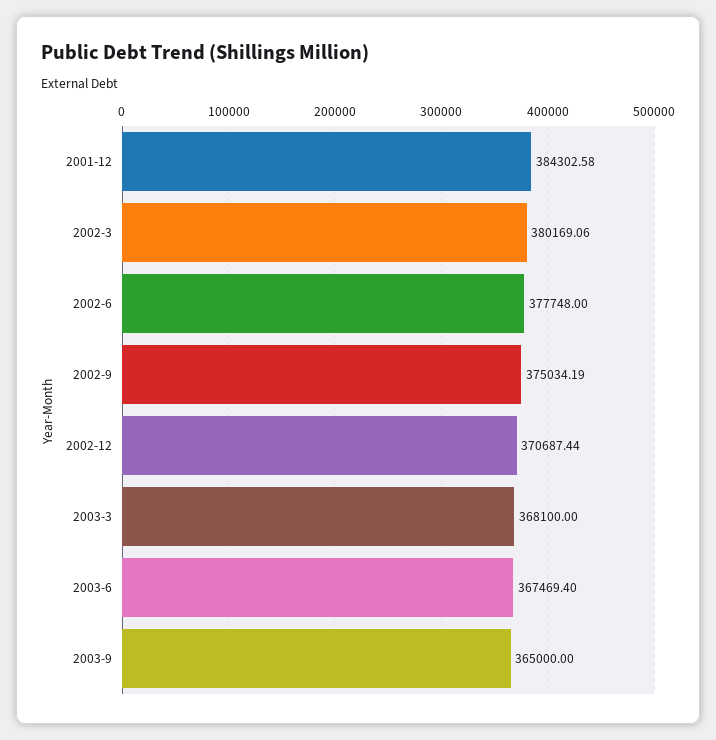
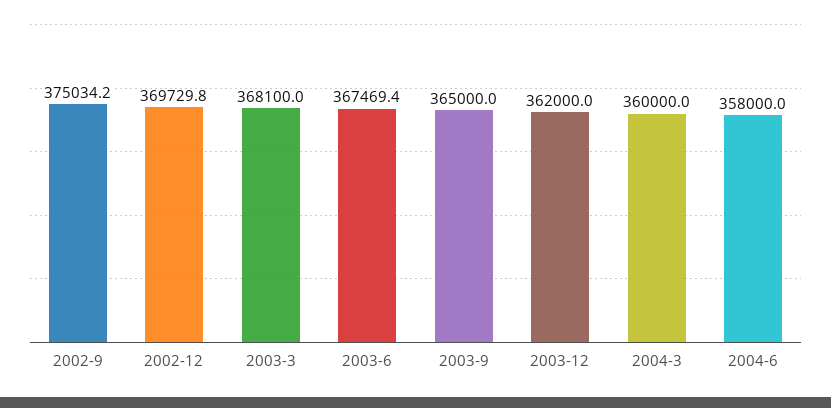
2001-12: 384302.58 -> none
2002-3: 380169.06 -> none
2002-6: 377748 -> none
2002-12: 370687.44 -> 369729.8
2003-12: none -> 362000
2004-3: none -> 360000
2004-6: none -> 358000

